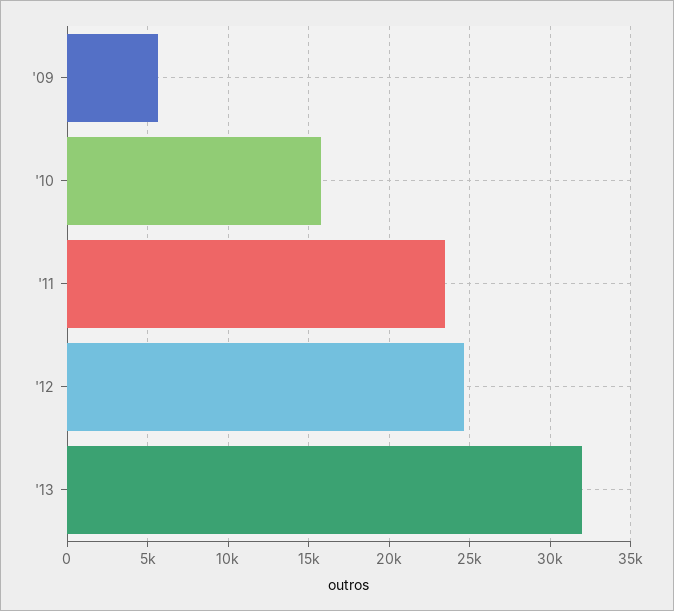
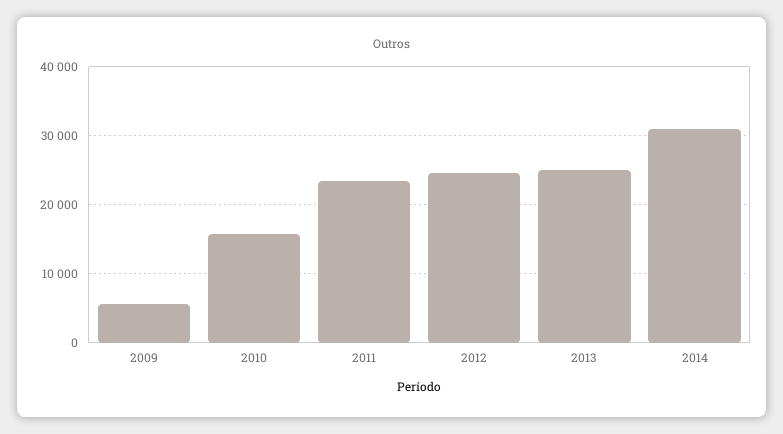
'13: 32000 -> 25000
2014: none -> 31000

